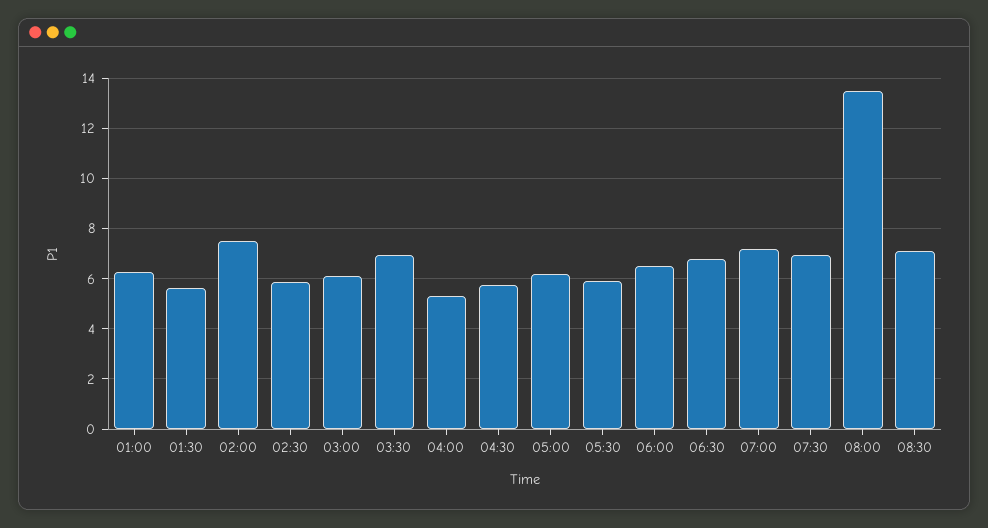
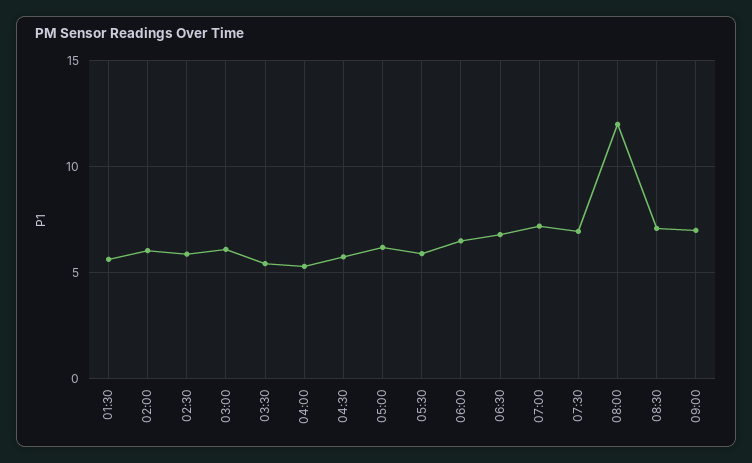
01:00: 6.25 -> none
02:00: 7.5 -> 6
03:30: 7 -> 5.5
08:00: 13.5 -> 12
09:00: none -> 7

